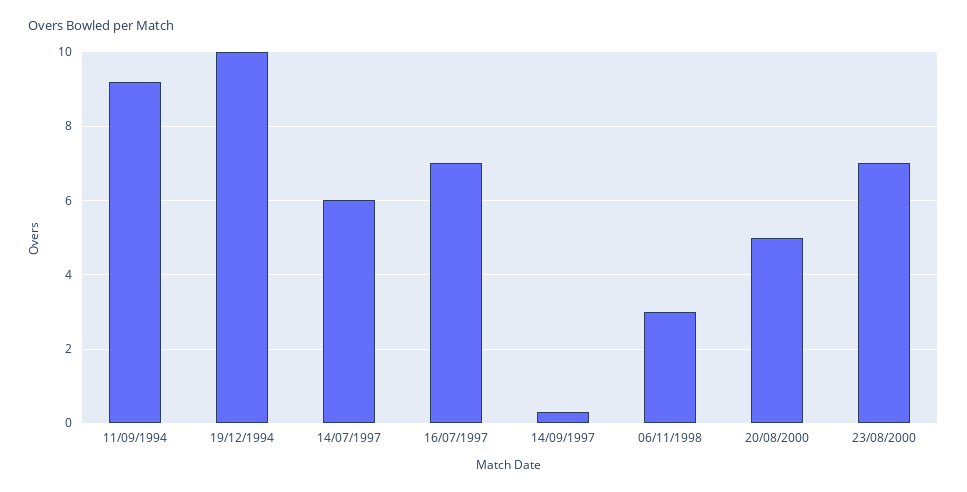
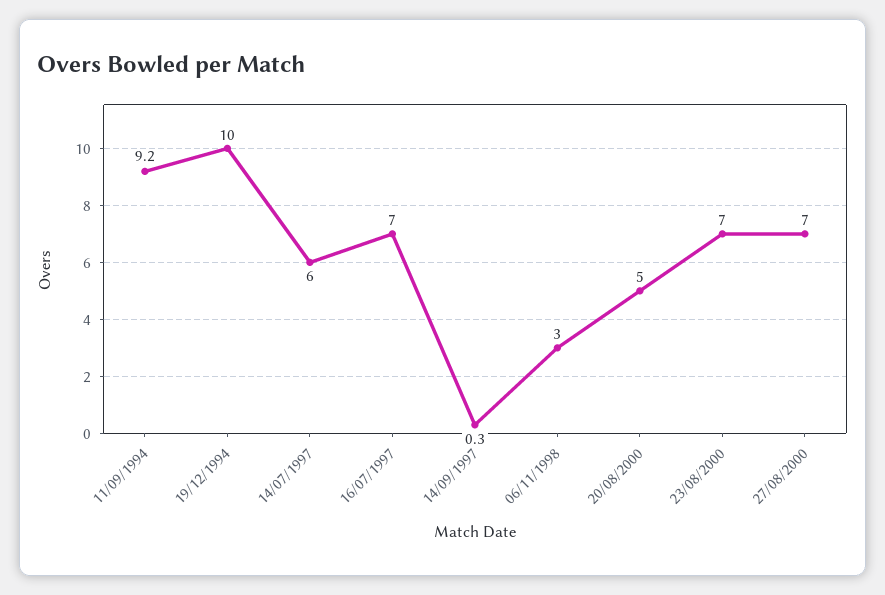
27/08/2000: none -> 7

